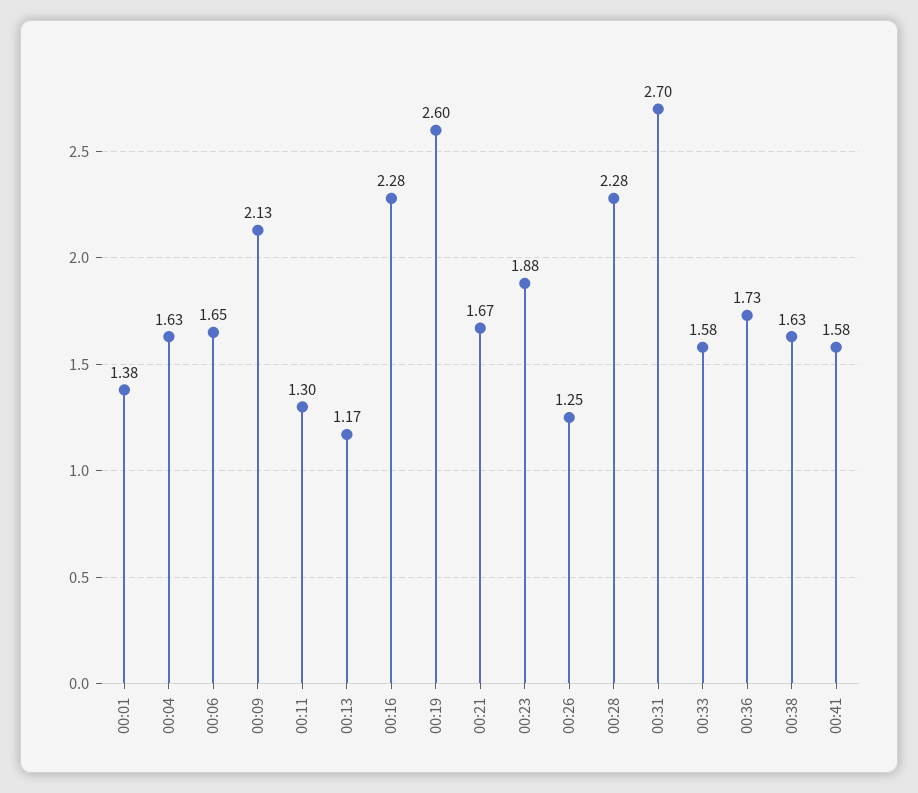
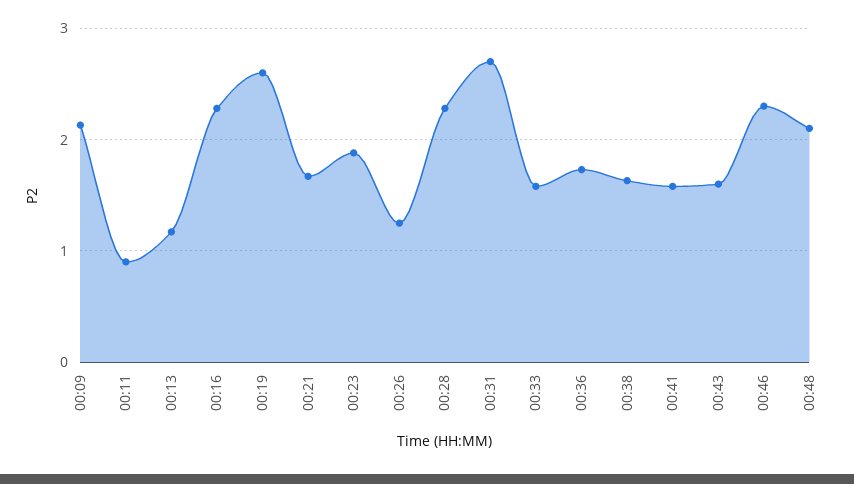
00:01: 1.38 -> none
00:04: 1.63 -> none
00:06: 1.65 -> none
00:11: 1.3 -> 0.9
00:43: none -> 1.6
00:46: none -> 2.3
00:48: none -> 2.1

